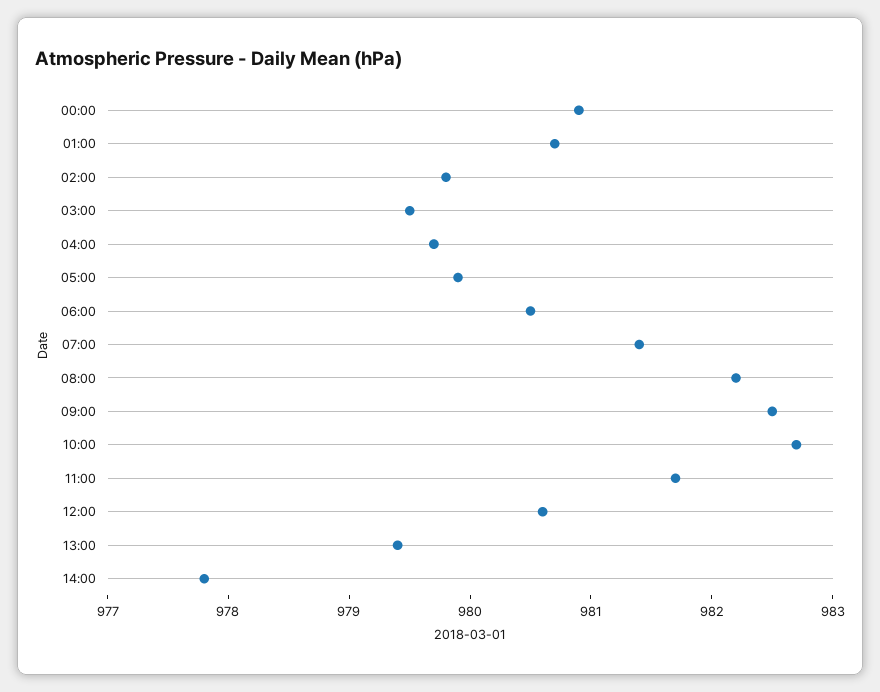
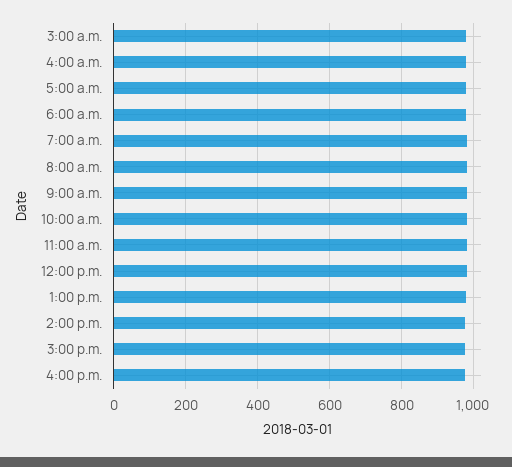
00:00: 980.9 -> none
01:00: 980.7 -> none
02:00: 979.8 -> none
3:00 p.m.: none -> 980
4:00 p.m.: none -> 980

